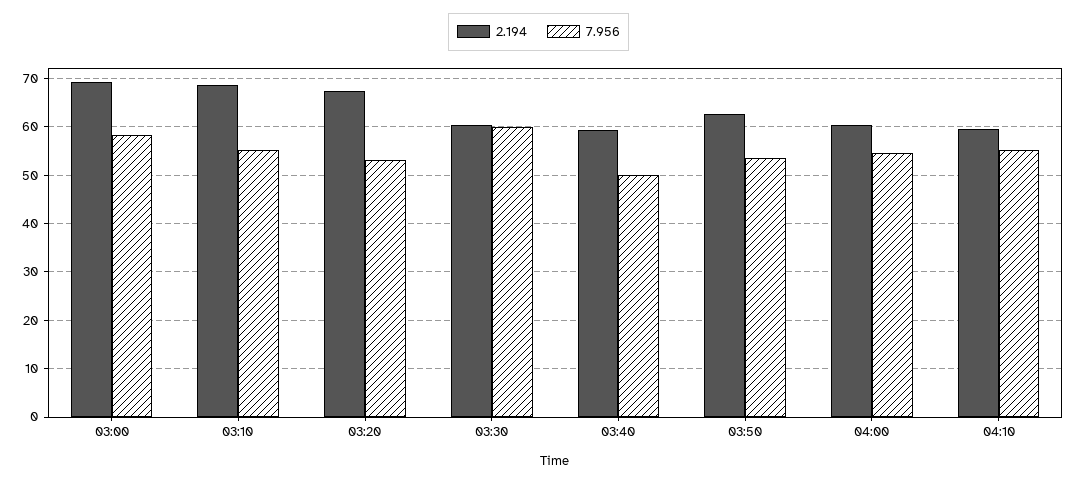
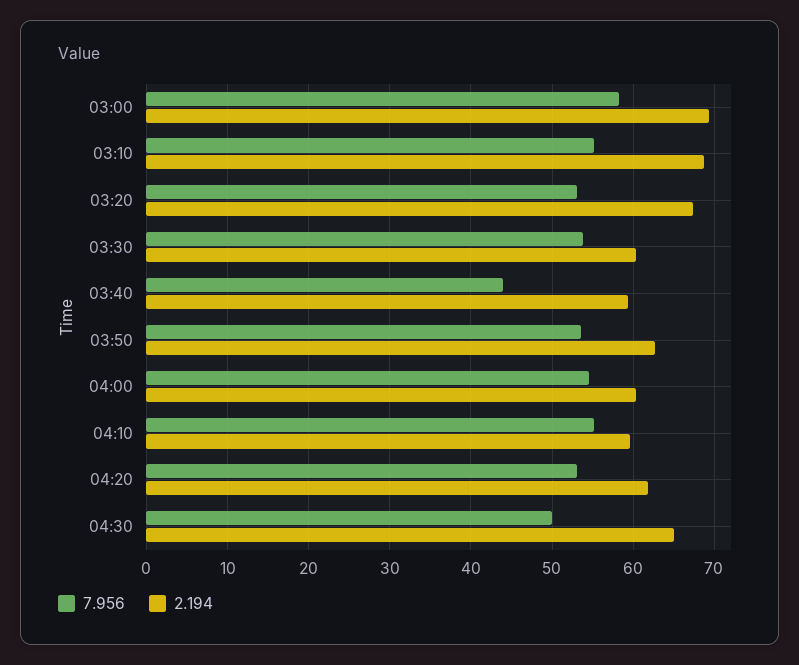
7.956, 03:30: 60 -> 54
7.956, 03:40: 50 -> 44
7.956, 04:20: none -> 53
2.194, 04:20: none -> 62
7.956, 04:30: none -> 50
2.194, 04:30: none -> 65

